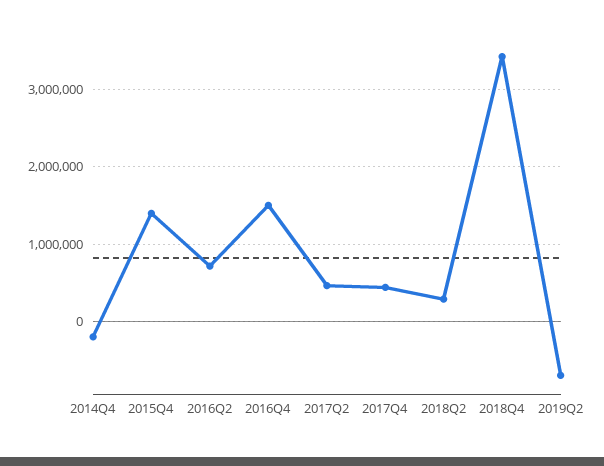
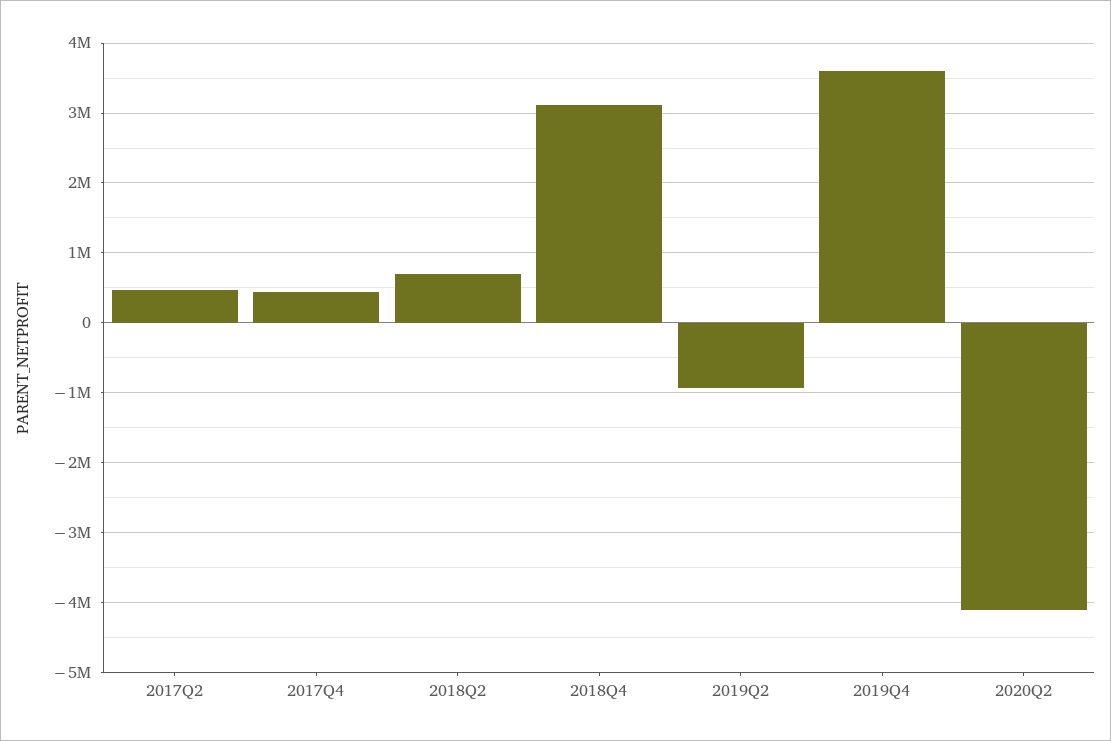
2014Q4: -200000 -> none
2015Q4: 1400000 -> none
2016Q2: 700000 -> none
2016Q4: 1500000 -> none
2018Q2: 300000 -> 700000
2018Q4: 3400000 -> 3100000
2019Q2: -700000 -> -900000
2019Q4: none -> 3600000
2020Q2: none -> -4100000

